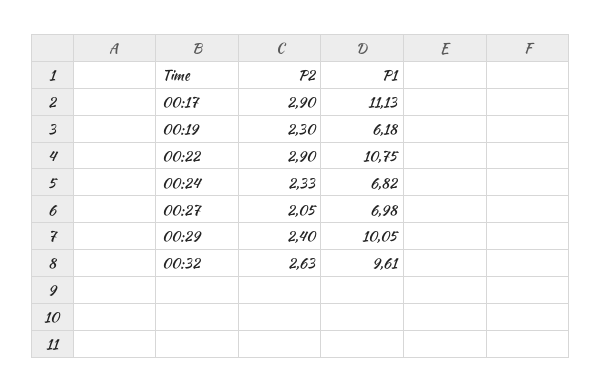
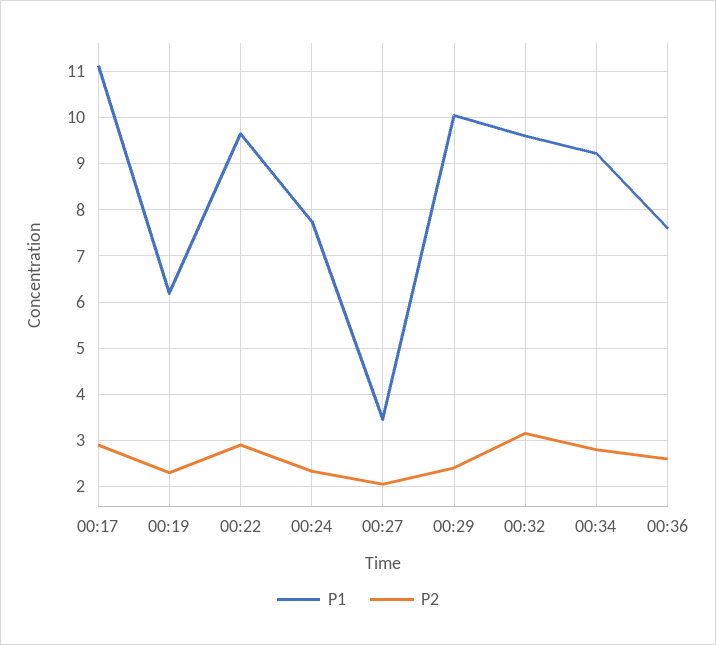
P1, 00:22: 10.75 -> 9.6
P1, 00:24: 6.82 -> 7.8
P1, 00:27: 6.98 -> 3.4
P2, 00:32: 2.63 -> 3.2
P1, 00:34: none -> 9.2
P2, 00:34: none -> 2.8
P1, 00:36: none -> 7.6
P2, 00:36: none -> 2.6

